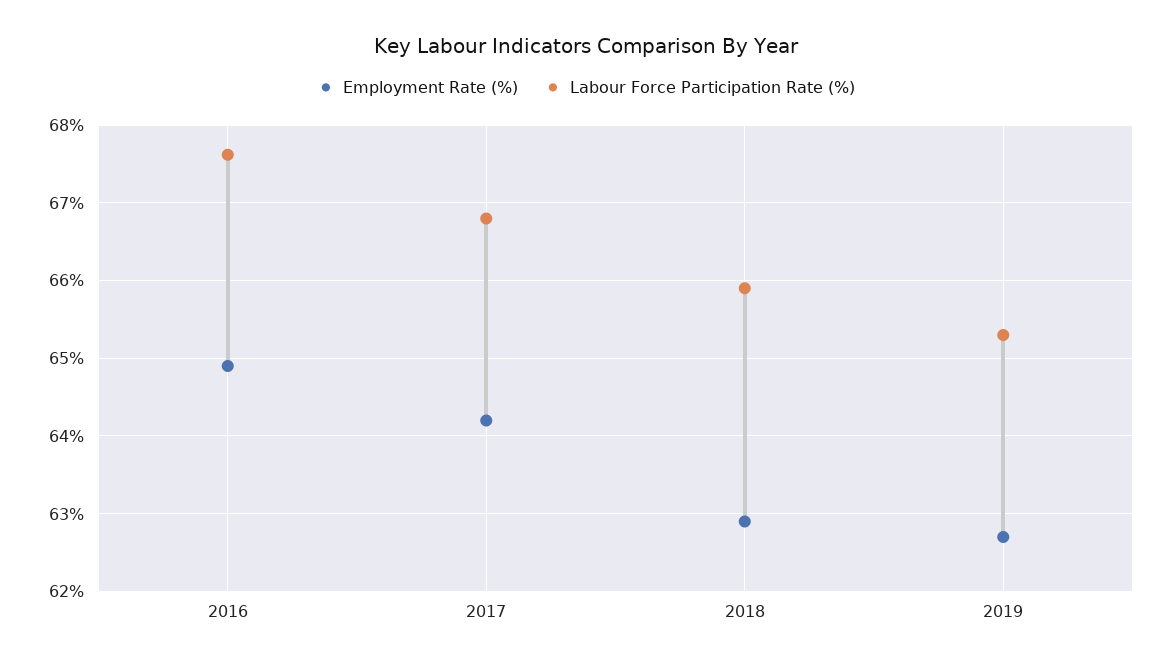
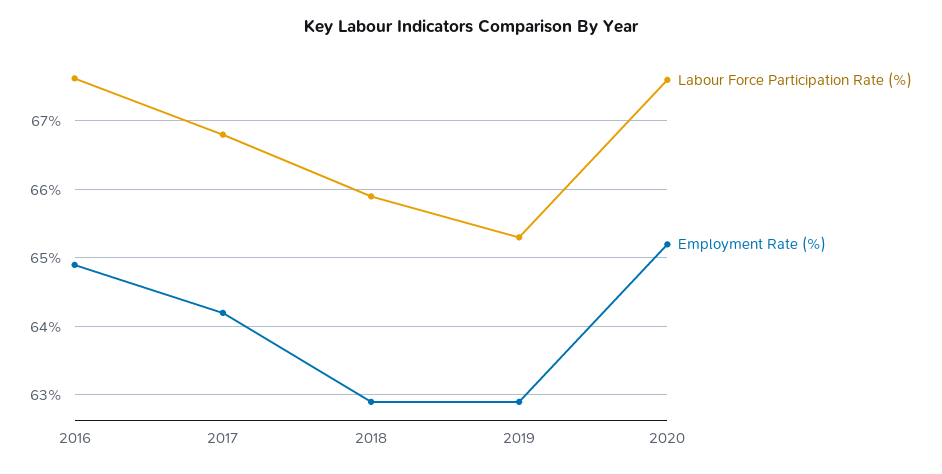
Employment Rate (%), 2019: 62.7 -> 62.9
Labour Force Participation Rate (%), 2020: none -> 67.6
Employment Rate (%), 2020: none -> 65.2

